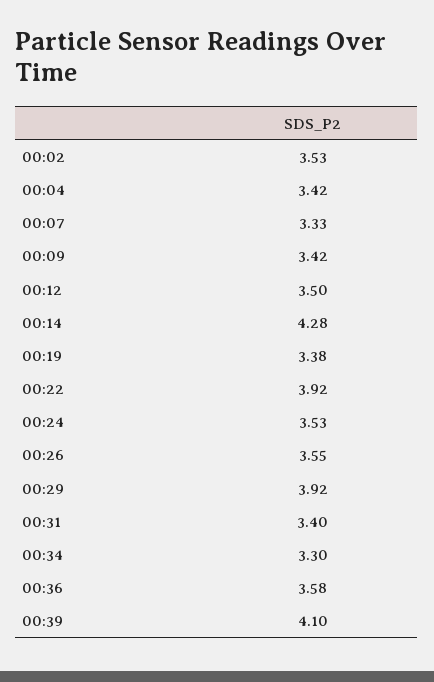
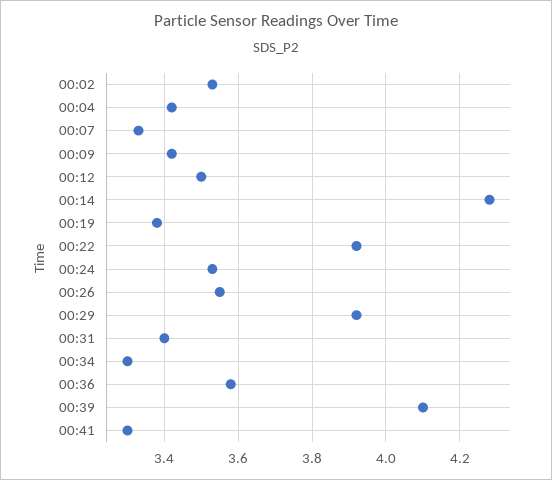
00:41: none -> 3.3

